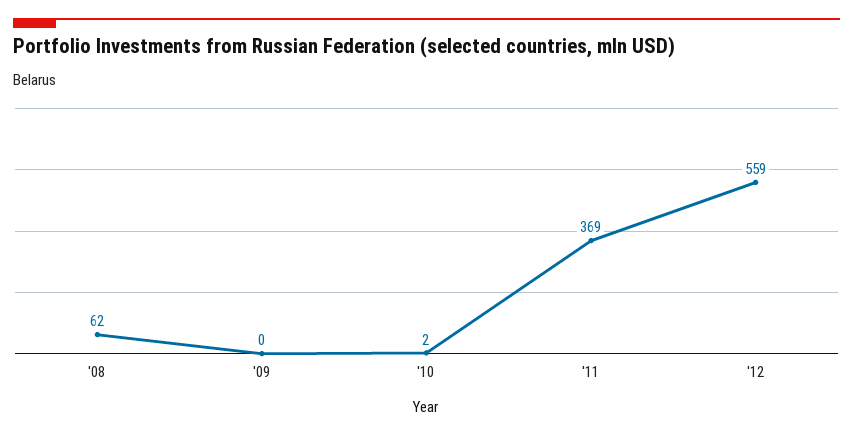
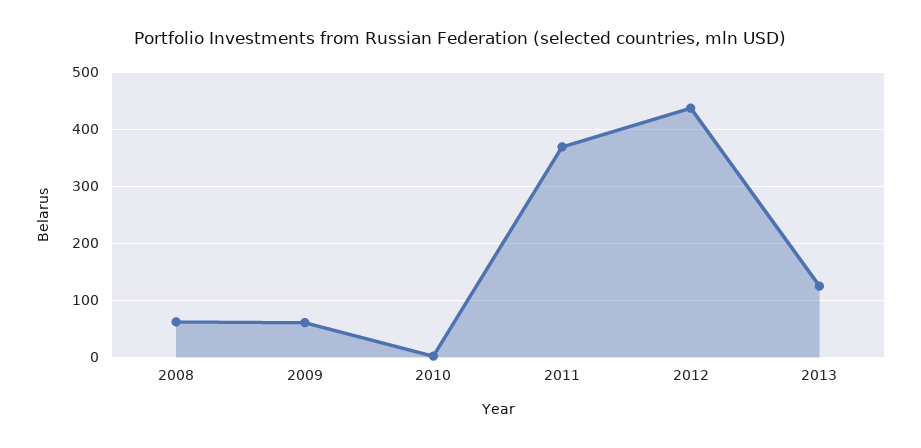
'09: 0 -> 60
'12: 559 -> 440
2013: none -> 120

